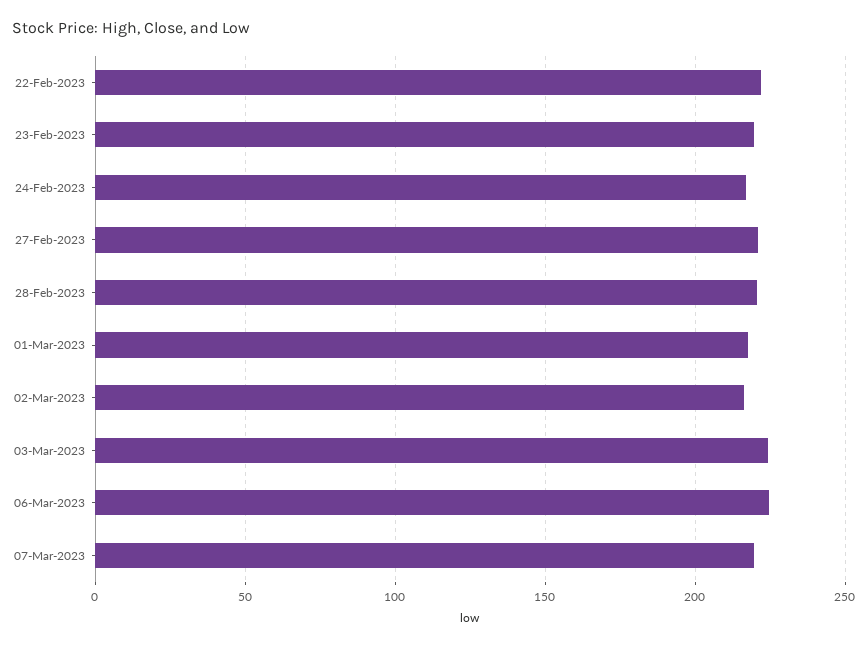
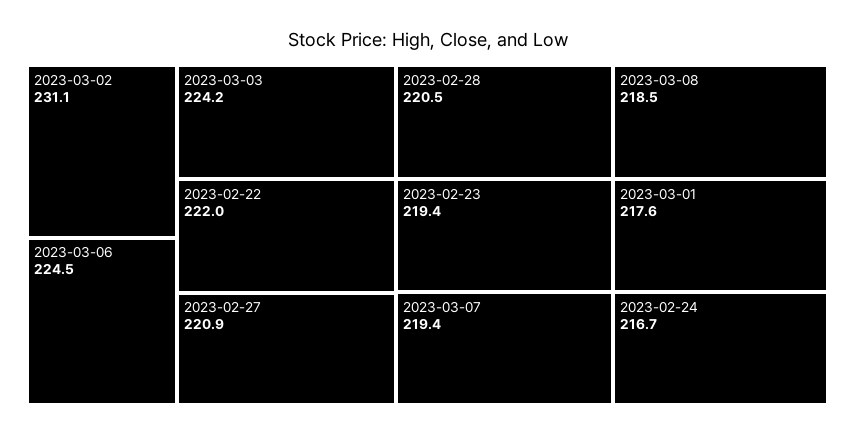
02-Mar-2023: 215 -> 231.1
2023-03-08: none -> 218.5

